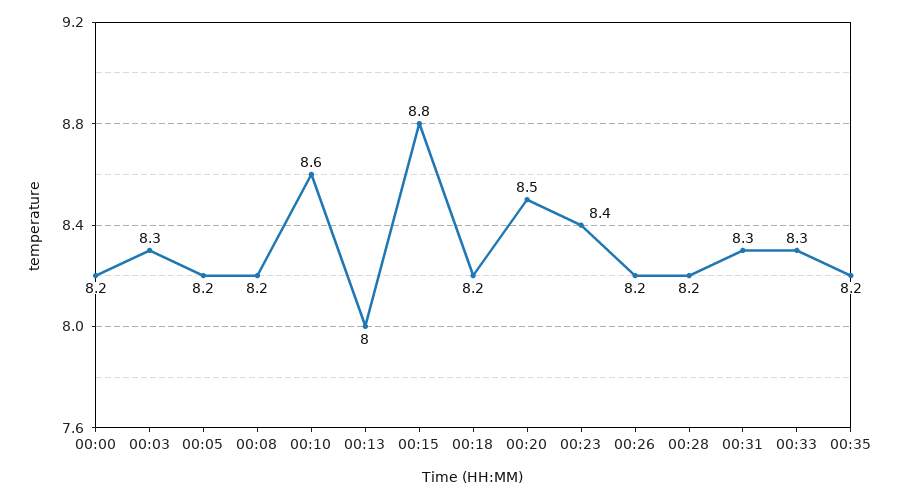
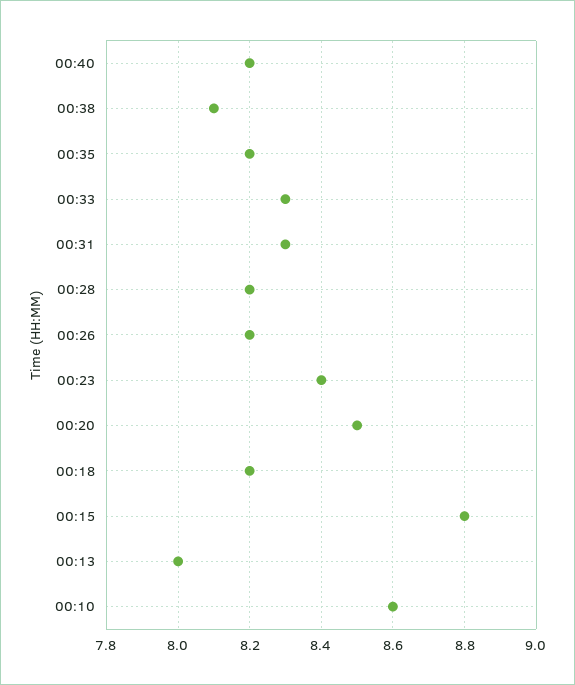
00:00: 8.2 -> none
00:03: 8.3 -> none
00:05: 8.2 -> none
00:08: 8.2 -> none
00:40: none -> 8.2
00:38: none -> 8.1

